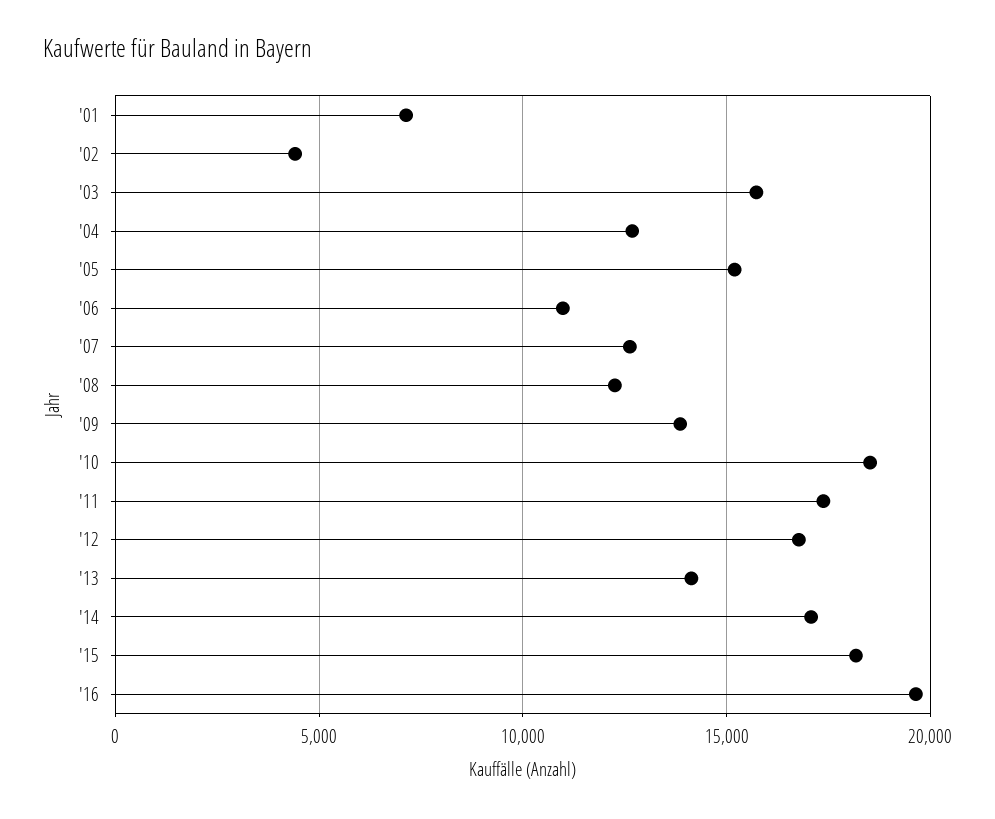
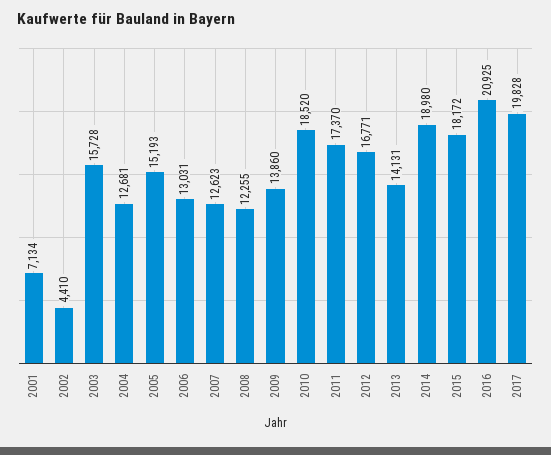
'06: 11000 -> 13031
'14: 17000 -> 18980
'16: 19500 -> 20925
2017: none -> 19828

